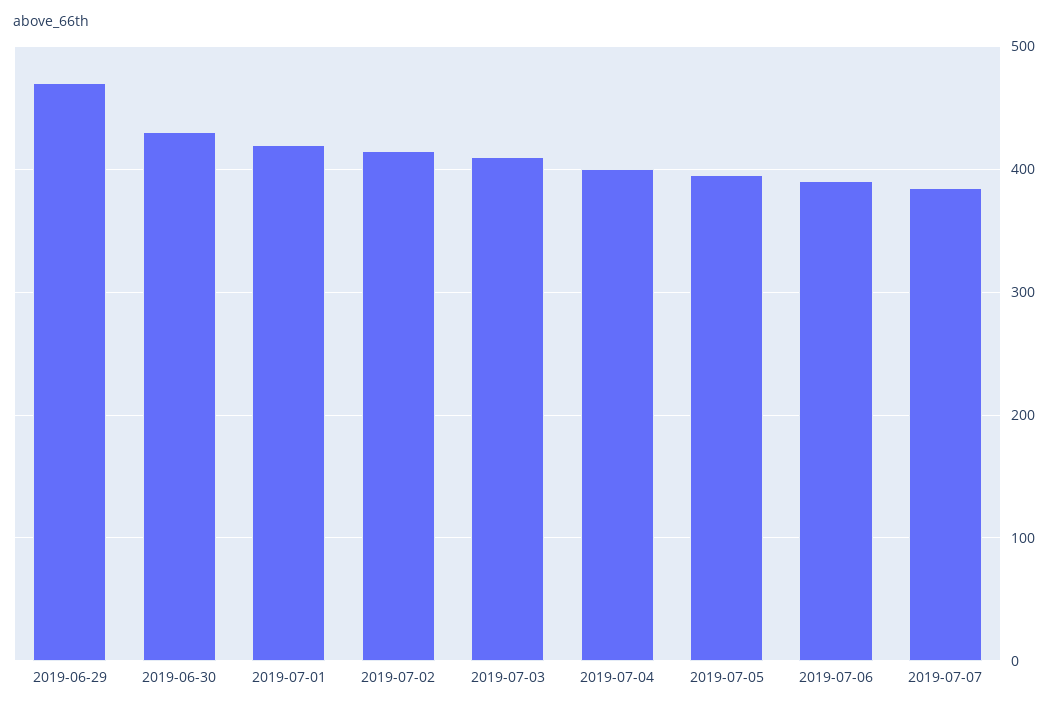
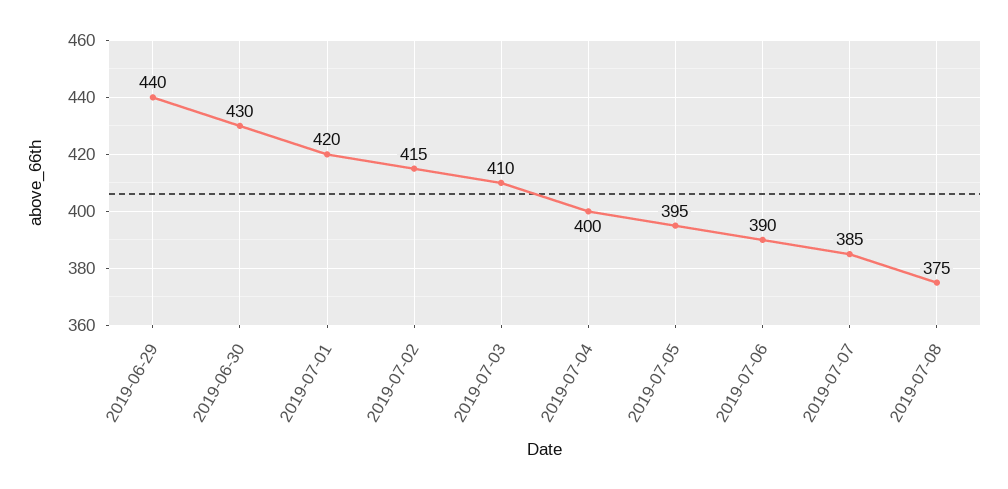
2019-06-29: 470 -> 440
2019-07-08: none -> 375

